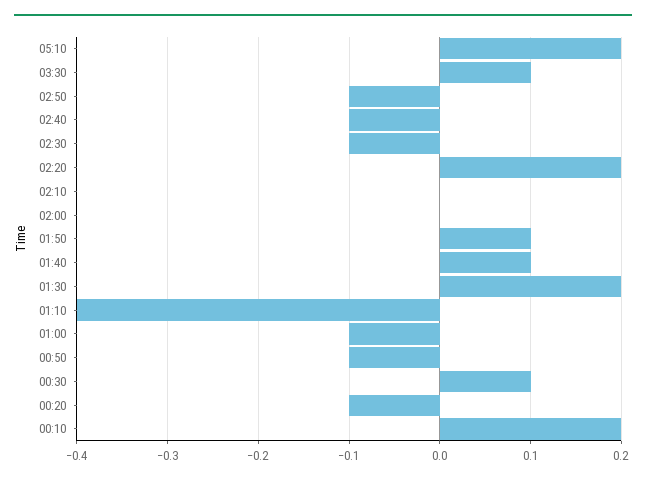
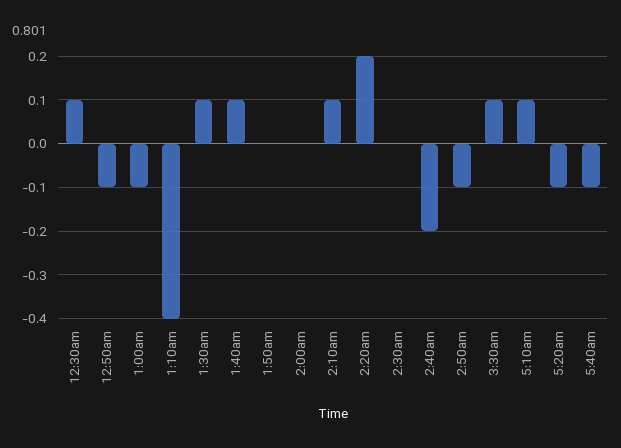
05:10: 0.2 -> 0.1
02:40: -0.1 -> -0.2
02:30: -0.1 -> 0
02:10: 0 -> 0.1
01:50: 0.1 -> 0
01:30: 0.2 -> 0.1
00:20: -0.1 -> none
00:10: 0.2 -> none
5:20am: none -> -0.1
5:40am: none -> -0.1

